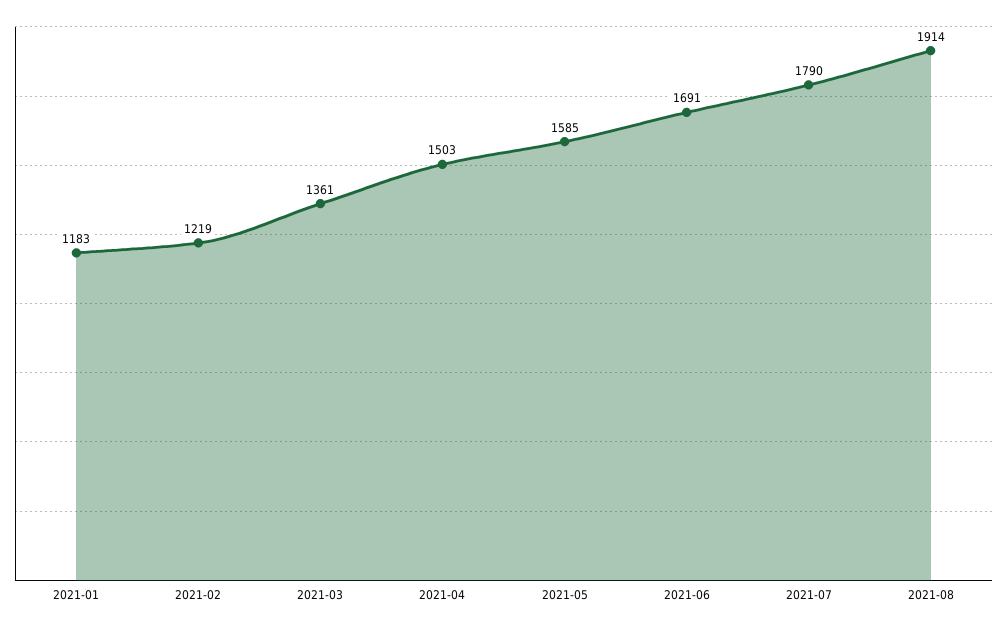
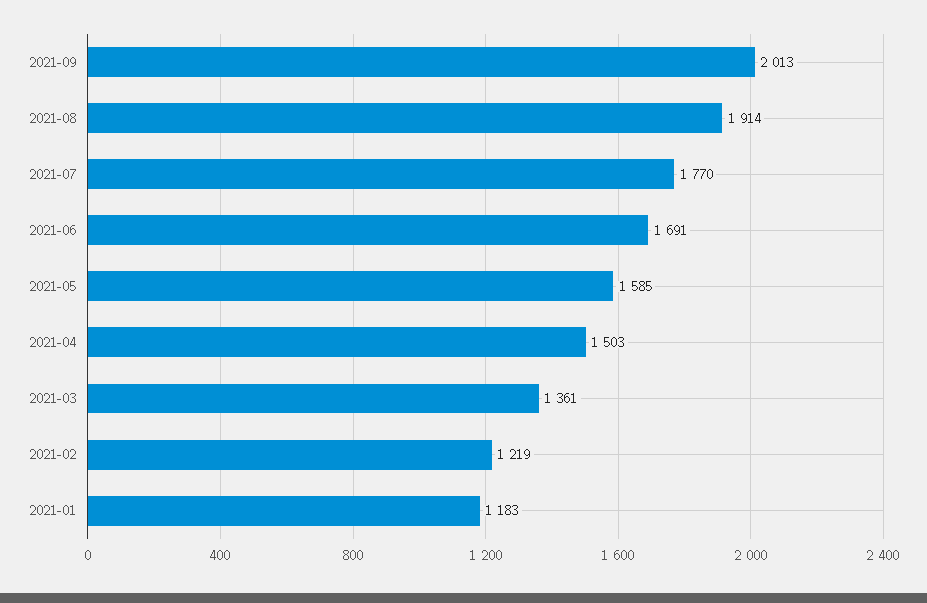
2021-07: 1790 -> 1770
2021-09: none -> 2013

